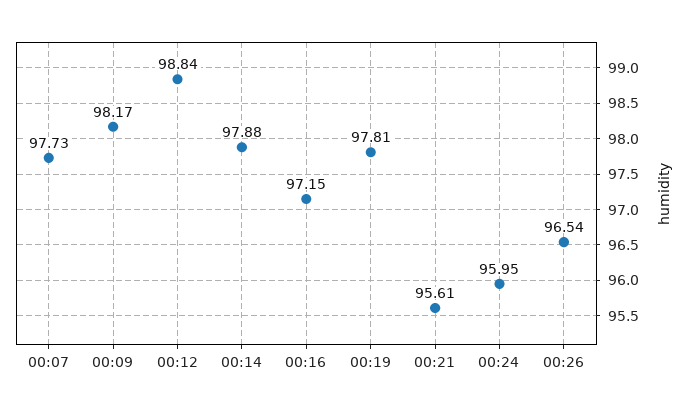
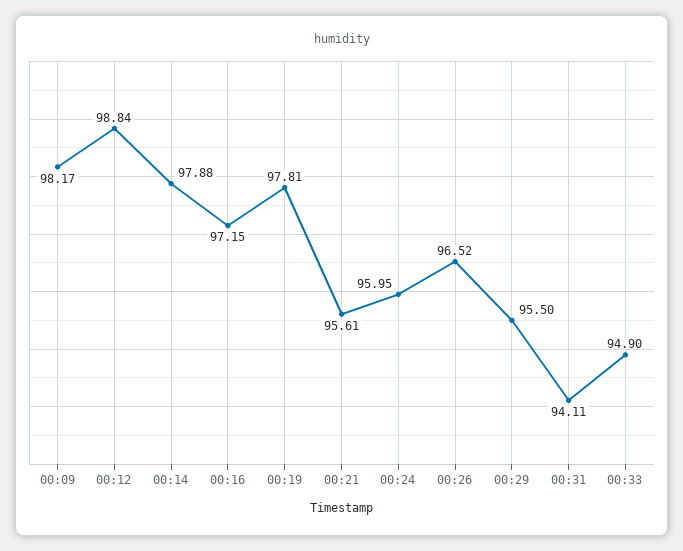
00:07: 97.73 -> none
00:26: 96.54 -> 96.52
00:29: none -> 95.5
00:31: none -> 94.11
00:33: none -> 94.9

